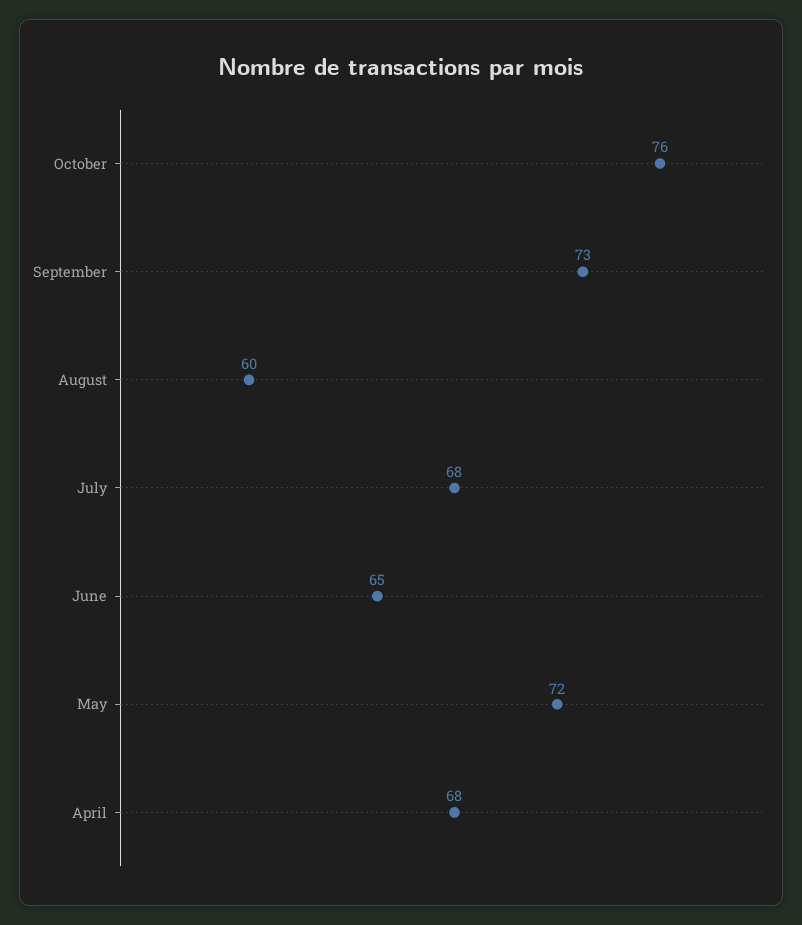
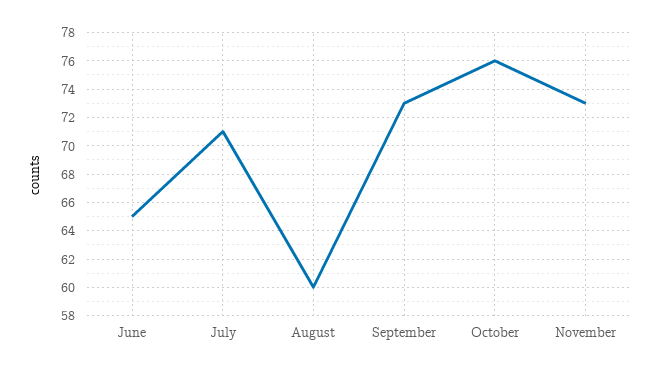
July: 68 -> 71
May: 72 -> none
April: 68 -> none
November: none -> 73

